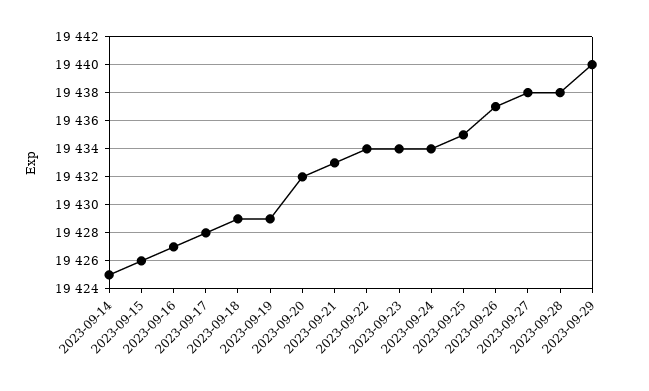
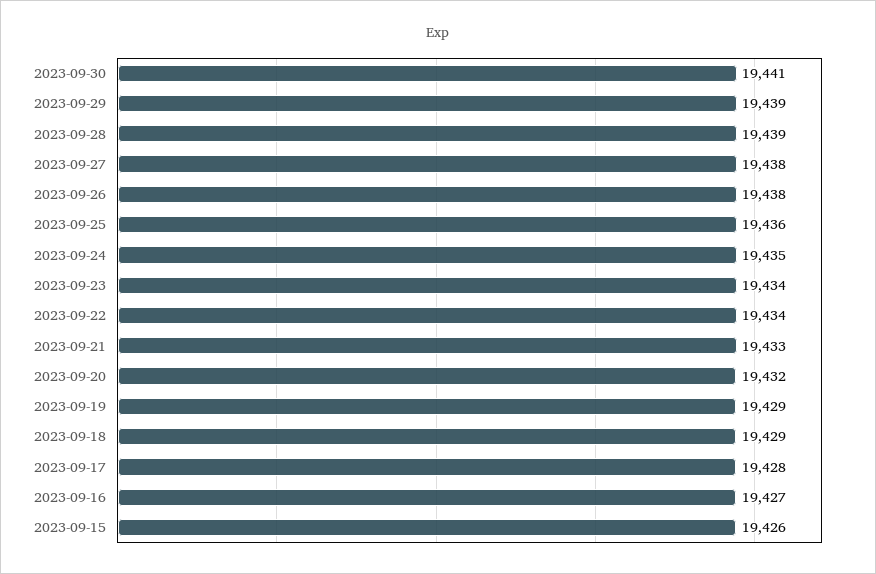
2023-09-14: 19425 -> none
2023-09-24: 19434 -> 19435
2023-09-25: 19435 -> 19436
2023-09-26: 19437 -> 19438
2023-09-28: 19438 -> 19439
2023-09-29: 19440 -> 19439
2023-09-30: none -> 19441

